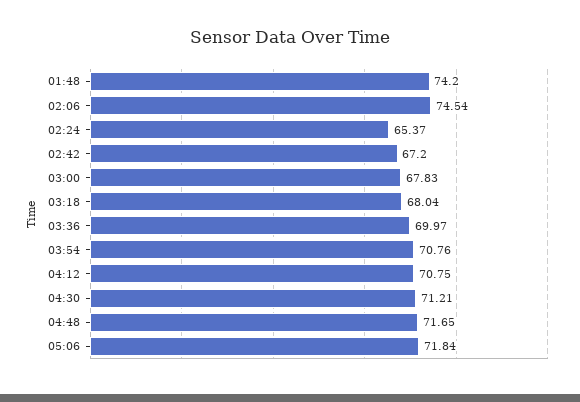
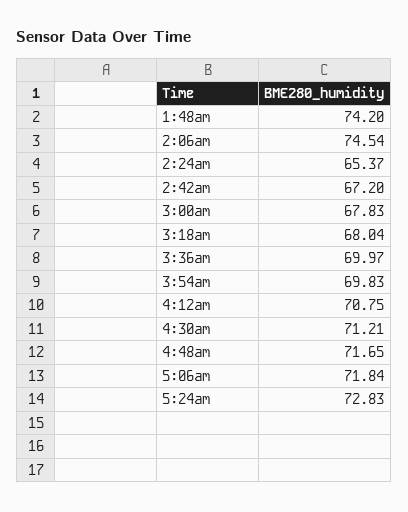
03:54: 70.76 -> 69.83
5:24am: none -> 72.83

